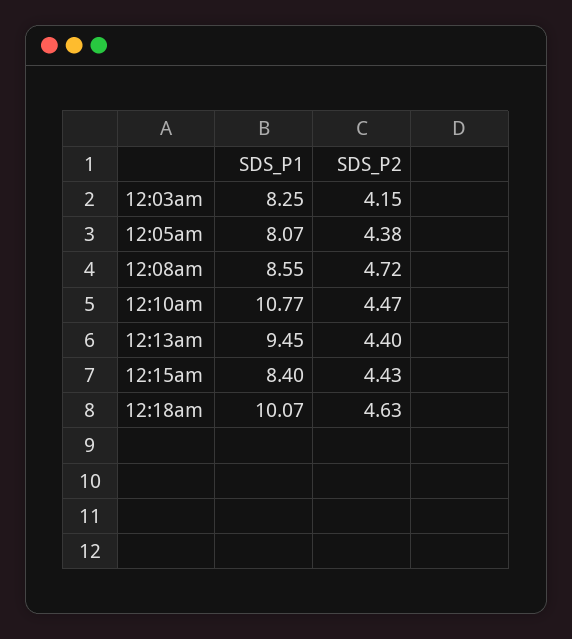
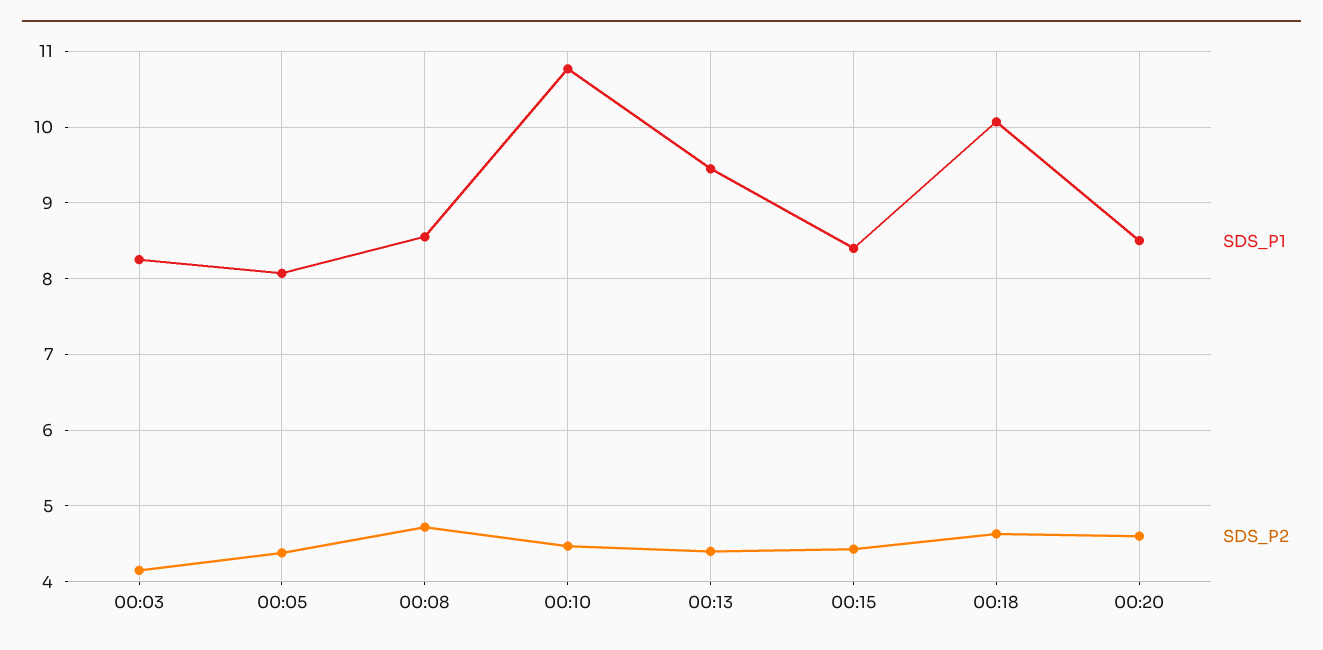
SDS_P1, 00:20: none -> 8.5
SDS_P2, 00:20: none -> 4.6

